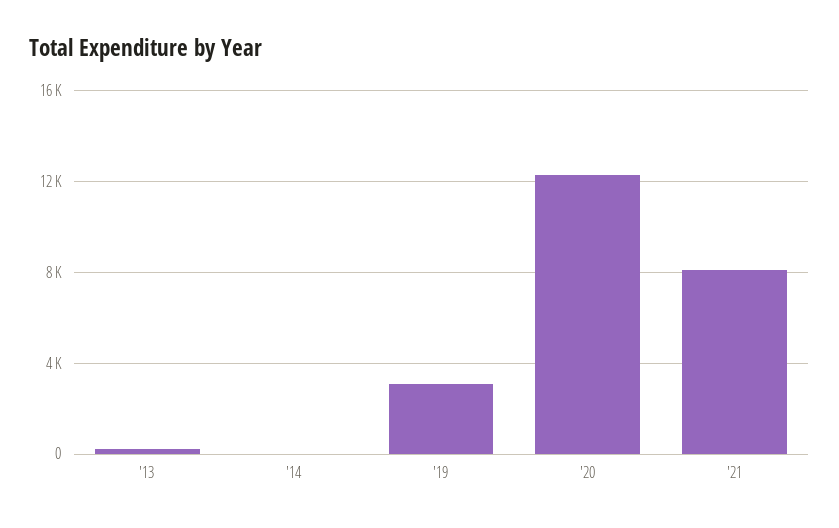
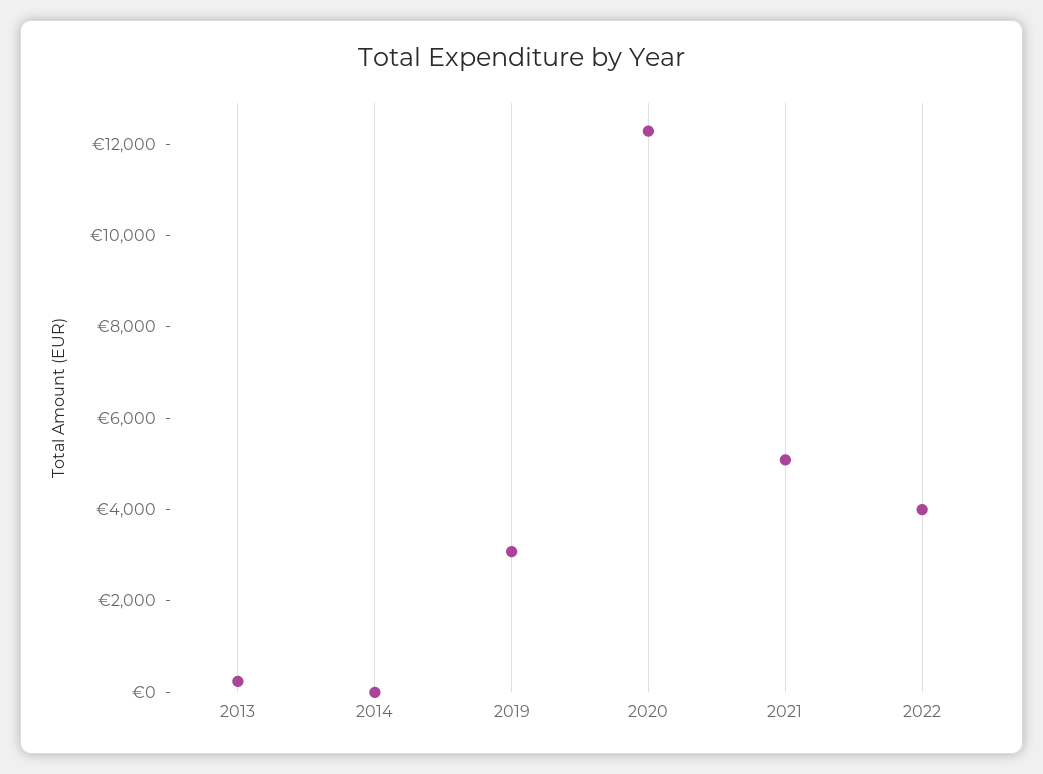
'21: 8000 -> 5000
2022: none -> 4000

